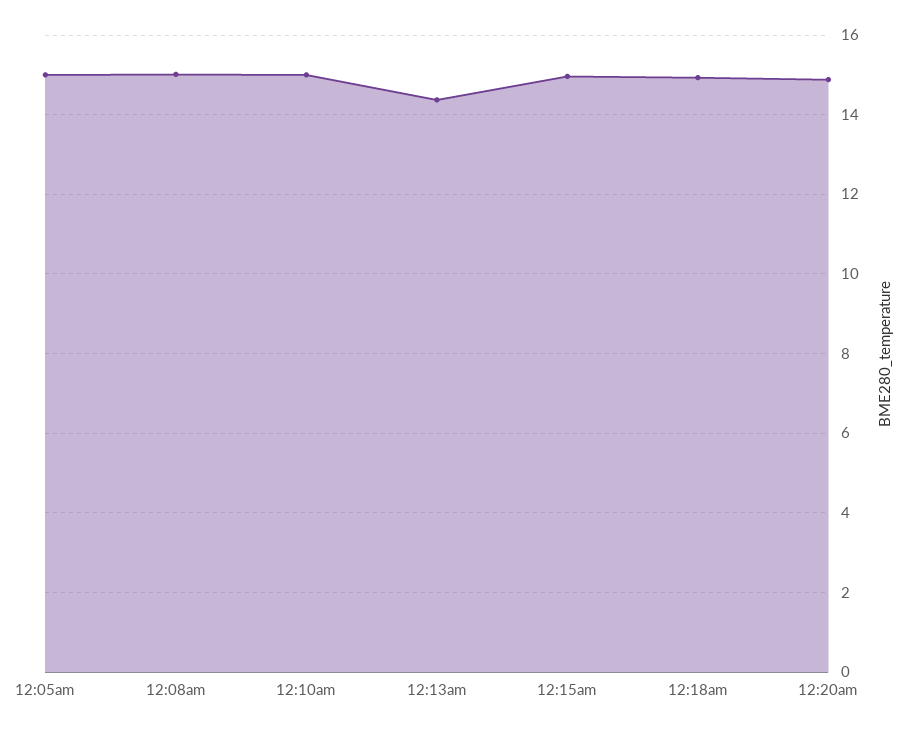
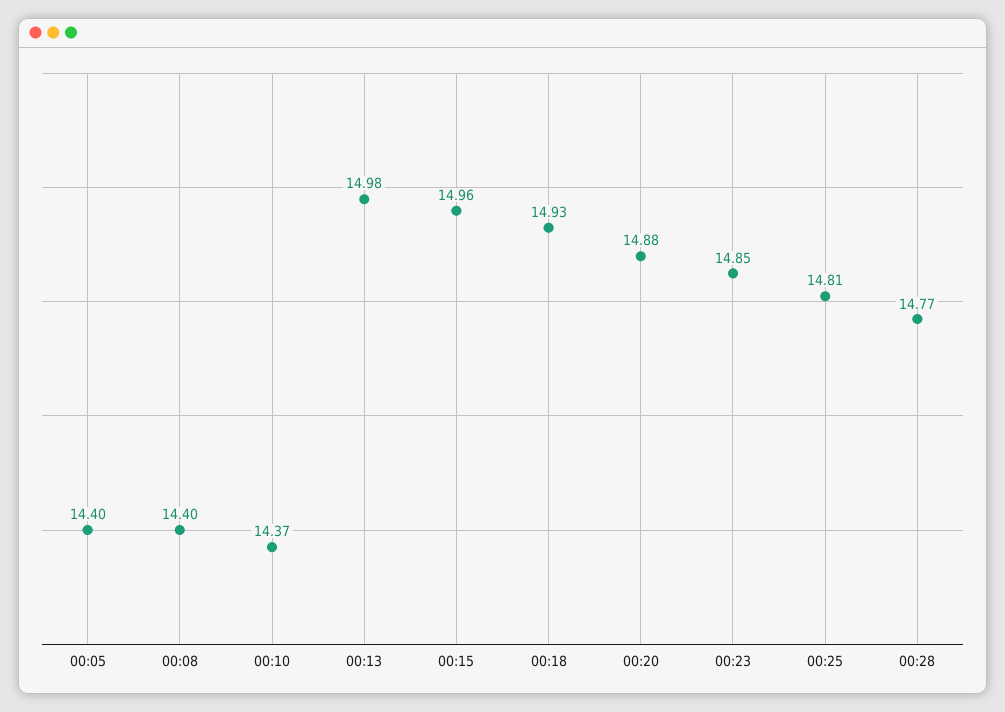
12:05am: 15 -> 14.4
12:08am: 15 -> 14.4
12:10am: 15 -> 14.37
12:13am: 14.4 -> 14.98
00:23: none -> 14.85
00:25: none -> 14.81
00:28: none -> 14.77

